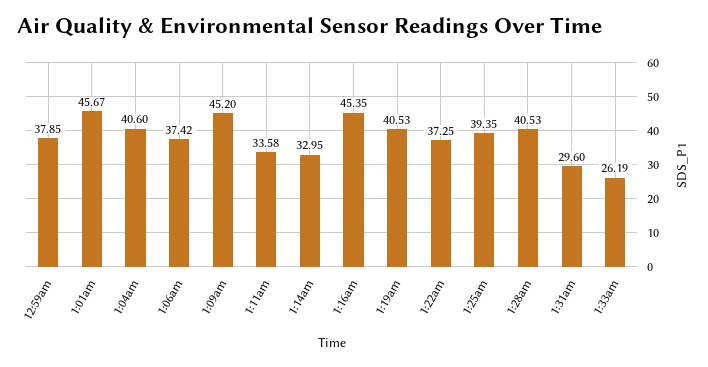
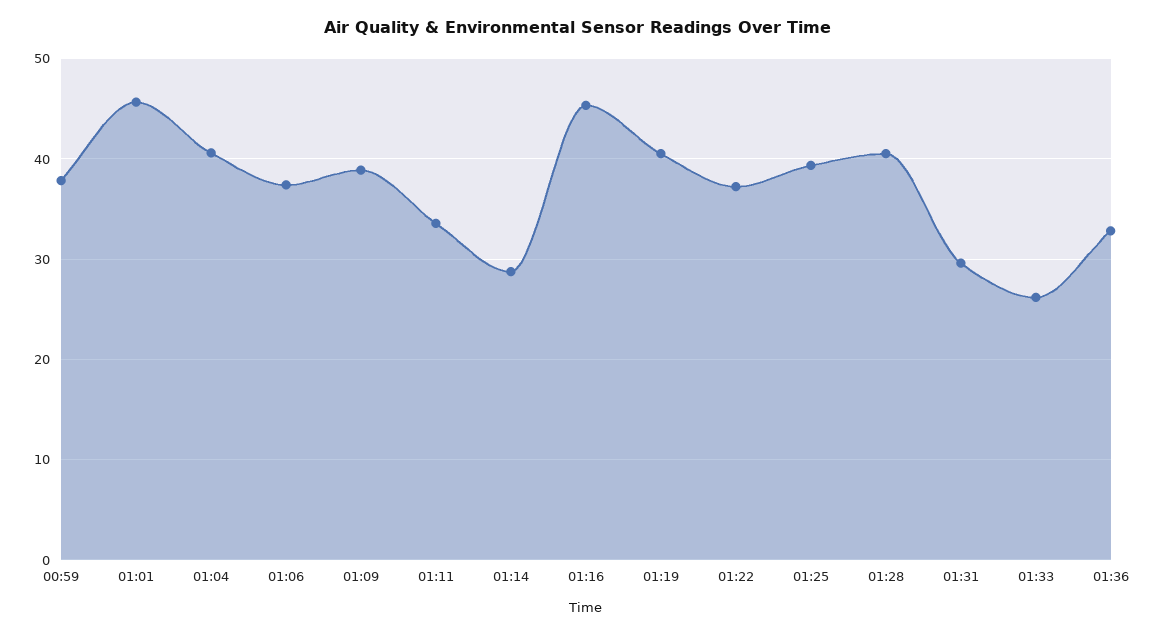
1:09am: 45.2 -> 39
1:14am: 32.95 -> 29
01:36: none -> 33

